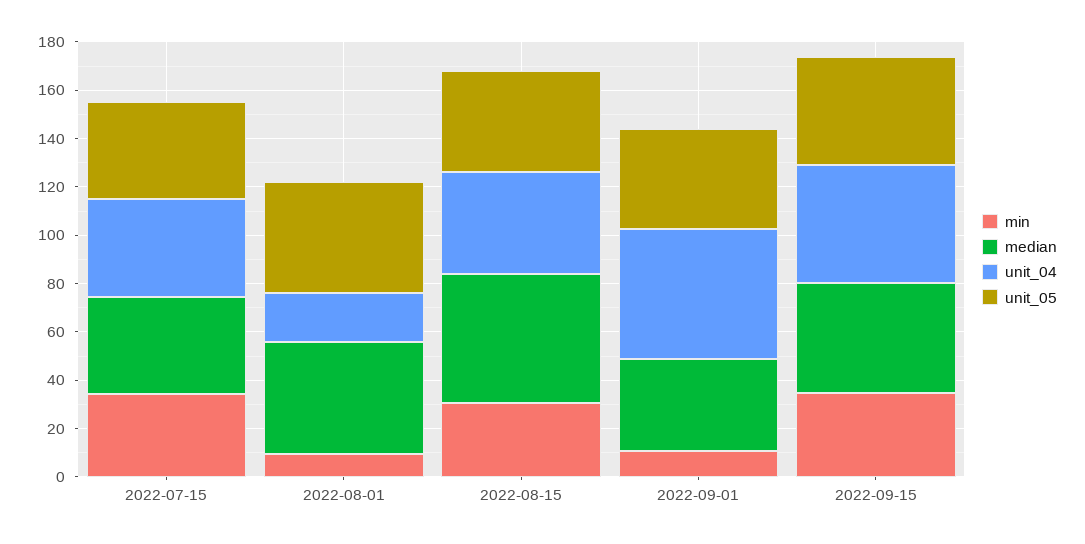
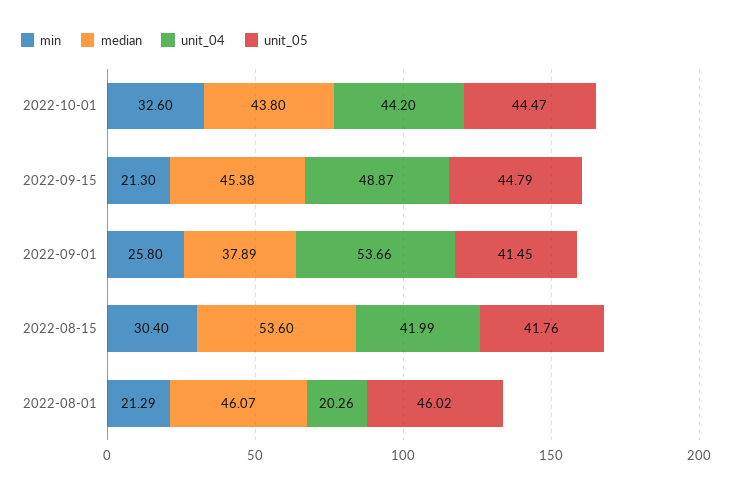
min, 2022-07-15: 35 -> none
median, 2022-07-15: 40 -> none
unit_04, 2022-07-15: 40 -> none
unit_05, 2022-07-15: 40 -> none
min, 2022-08-01: 10 -> 21.29
min, 2022-09-01: 10 -> 25.8
min, 2022-09-15: 35 -> 21.3
min, 2022-10-01: none -> 32.6
median, 2022-10-01: none -> 43.8
unit_04, 2022-10-01: none -> 44.2
unit_05, 2022-10-01: none -> 44.47

